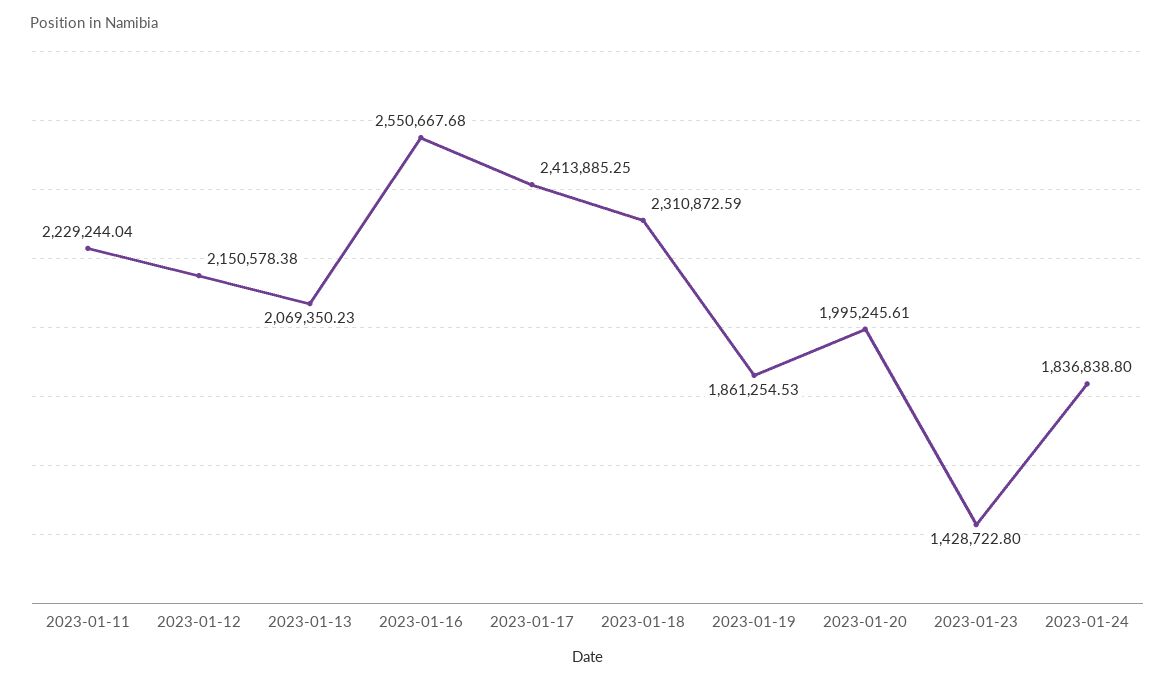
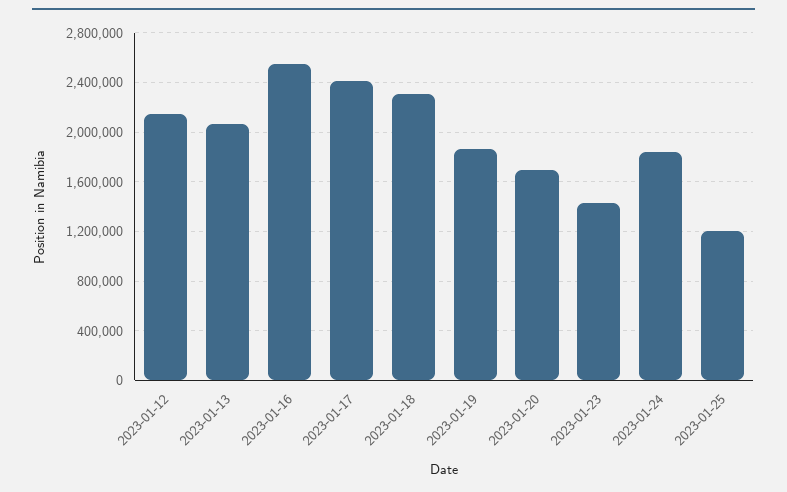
2023-01-11: 2229244.04 -> none
2023-01-20: 1995245.61 -> 1700000
2023-01-25: none -> 1200000

